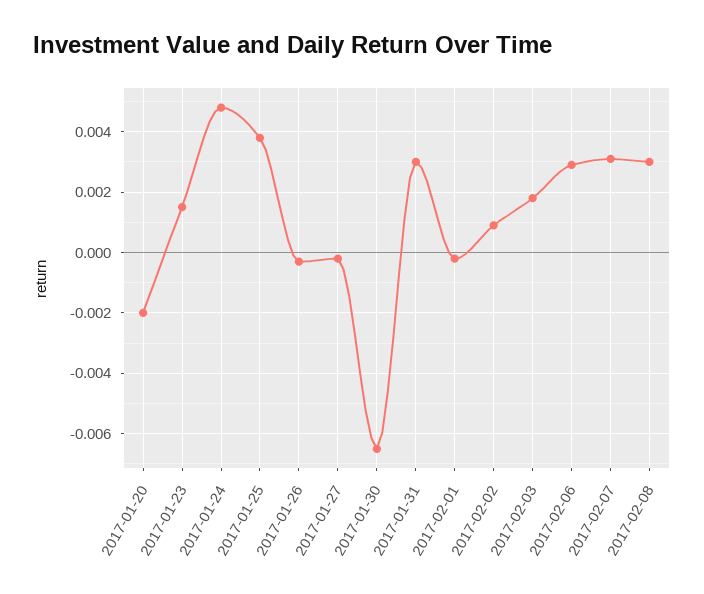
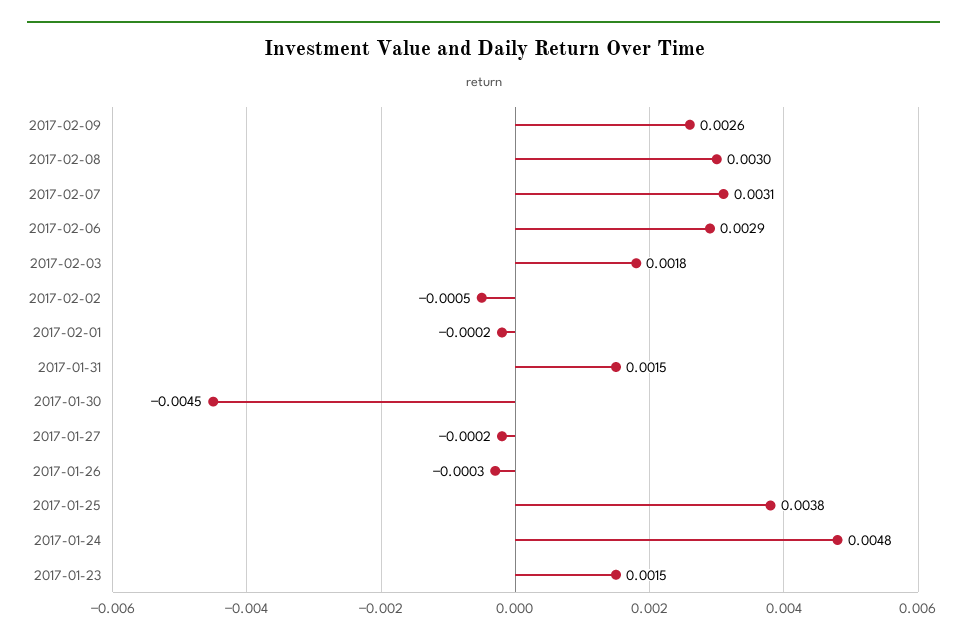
2017-01-20: -0.002 -> none
2017-01-30: -0.0065 -> -0.0045
2017-01-31: 0.003 -> 0.0015
2017-02-02: 0.001 -> -0.0005
2017-02-09: none -> 0.0026

